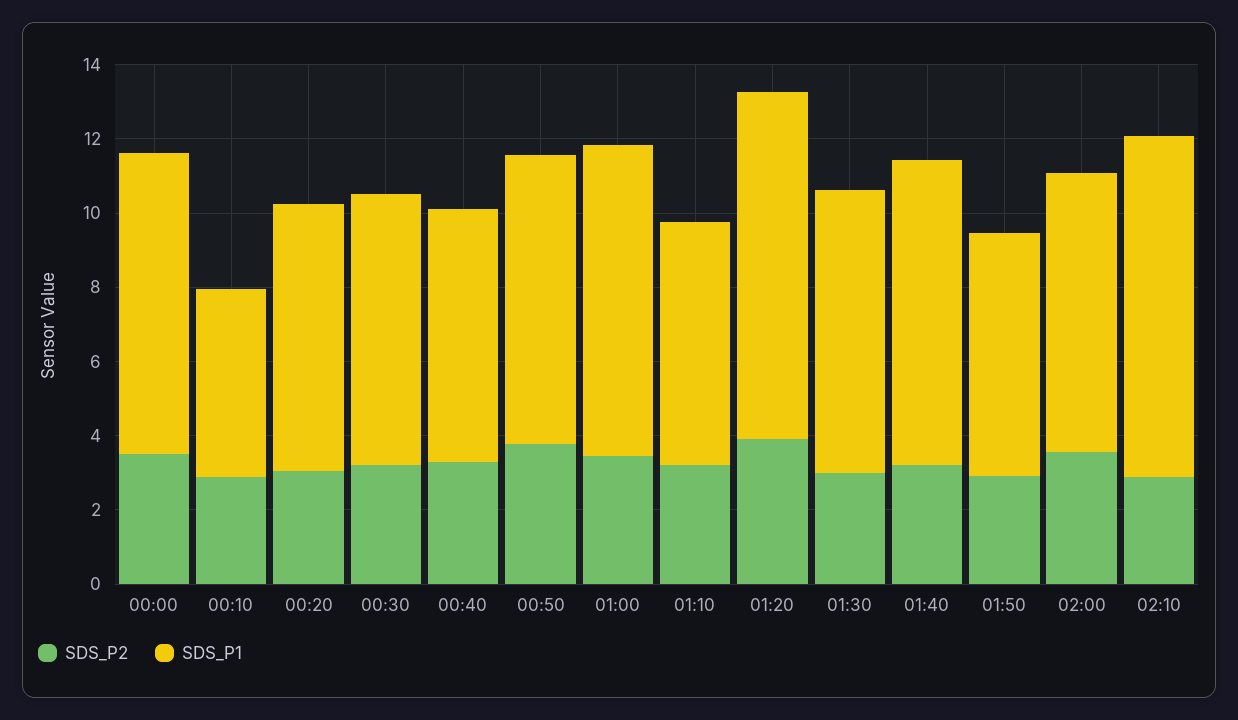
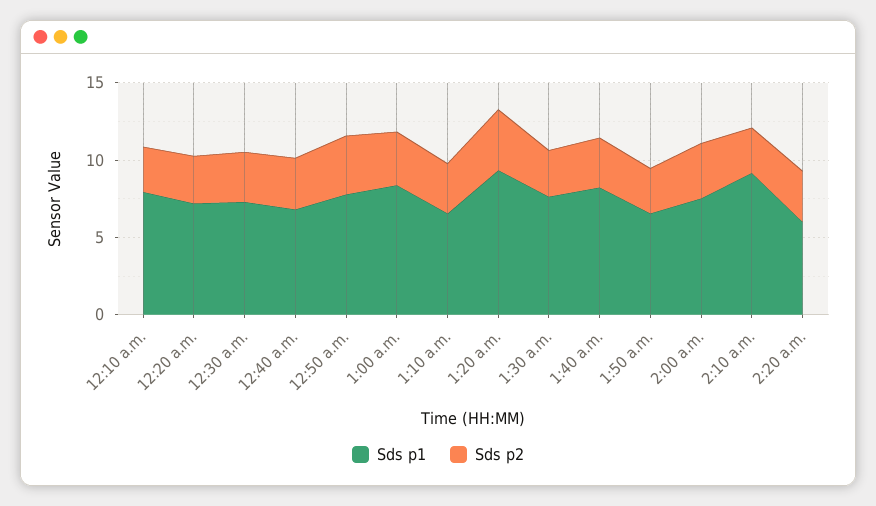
SDS_P2, 00:00: 3.5 -> none
SDS_P1, 00:00: 8 -> none
SDS_P1, 00:10: 5 -> 8
SDS_P1, 2:20 a.m.: none -> 6
SDS_P2, 2:20 a.m.: none -> 3

